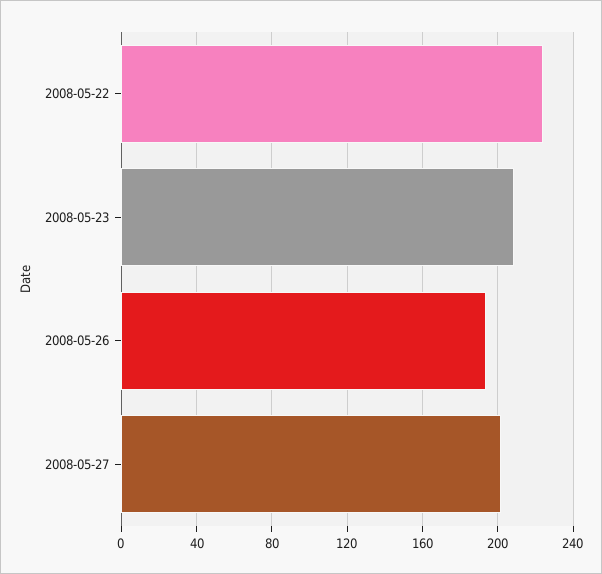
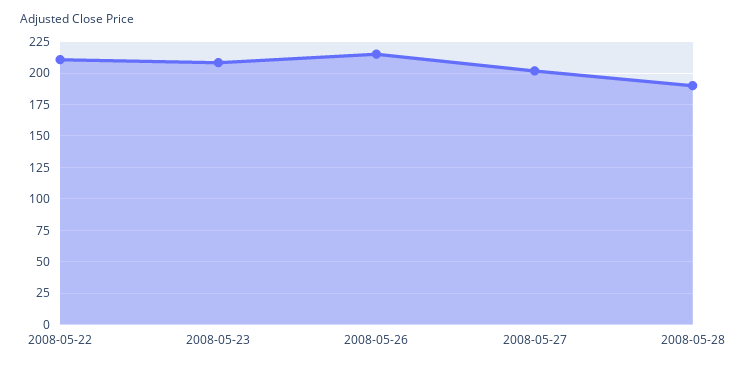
2008-05-22: 225 -> 210
2008-05-26: 195 -> 215
2008-05-28: none -> 190

